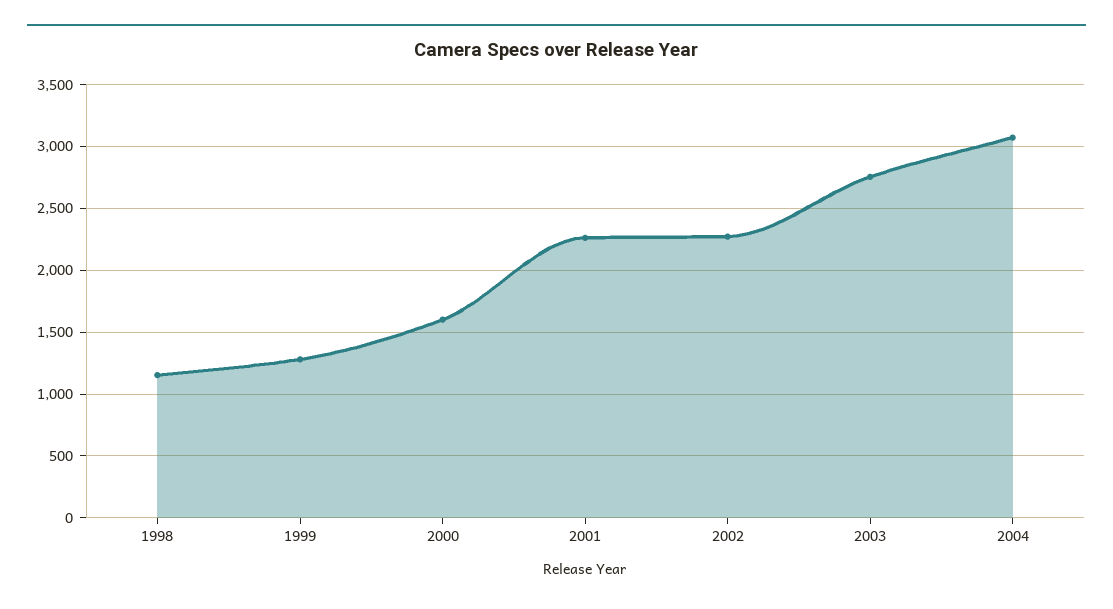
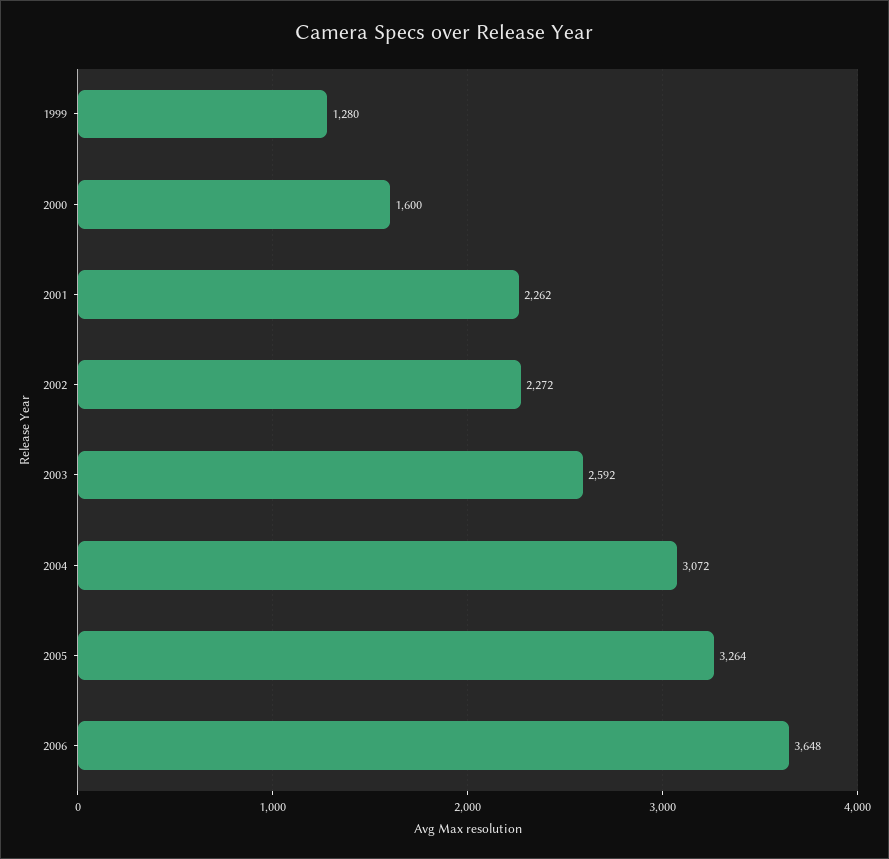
1998: 1150 -> none
2003: 2750 -> 2592
2005: none -> 3264
2006: none -> 3648

